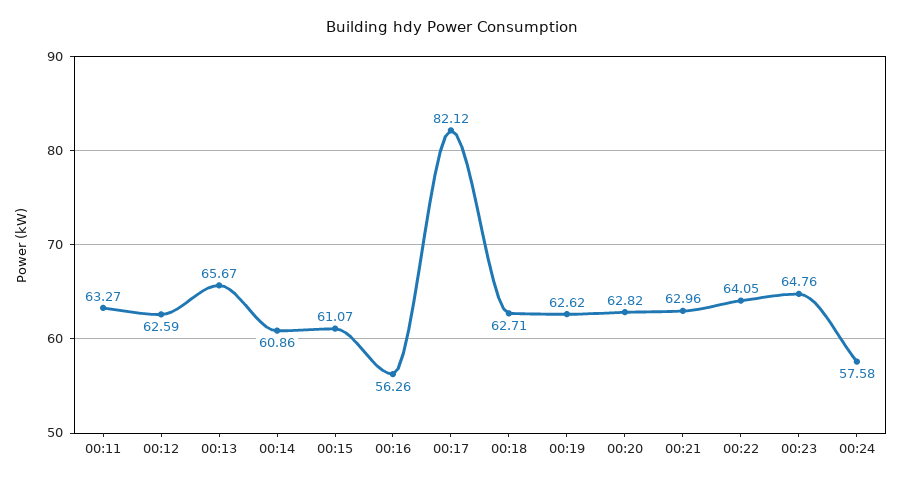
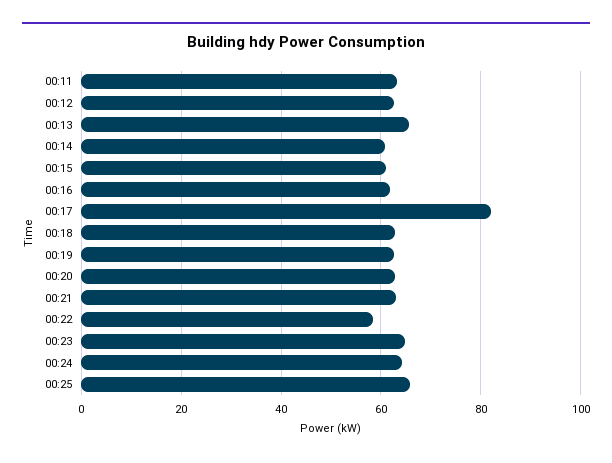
00:16: 56.26 -> 62
00:22: 64.05 -> 58
00:24: 57.58 -> 64
00:25: none -> 66

